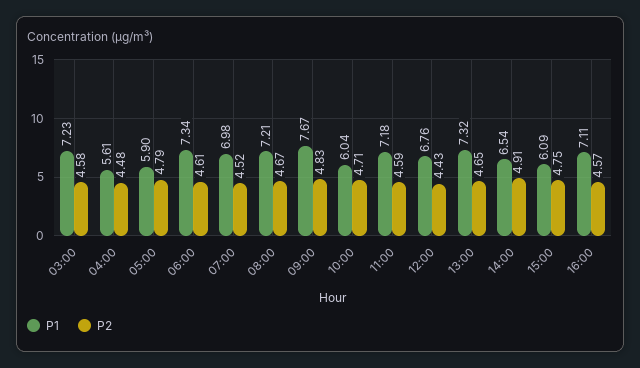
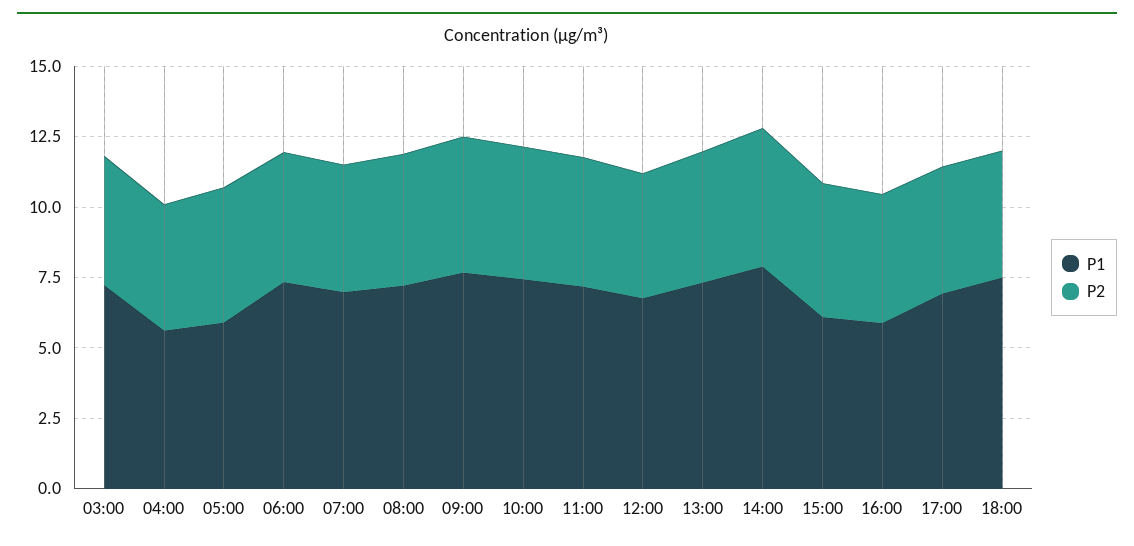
P1, 10:00: 6.04 -> 7.5
P1, 14:00: 6.54 -> 8
P1, 16:00: 7.11 -> 6
P1, 17:00: none -> 7
P2, 17:00: none -> 4.5
P1, 18:00: none -> 7.5
P2, 18:00: none -> 4.5

